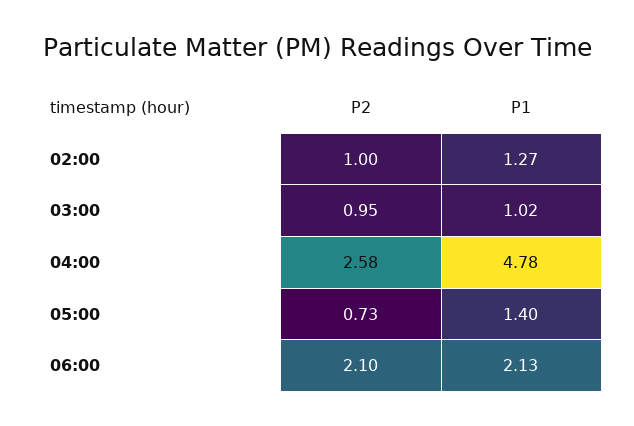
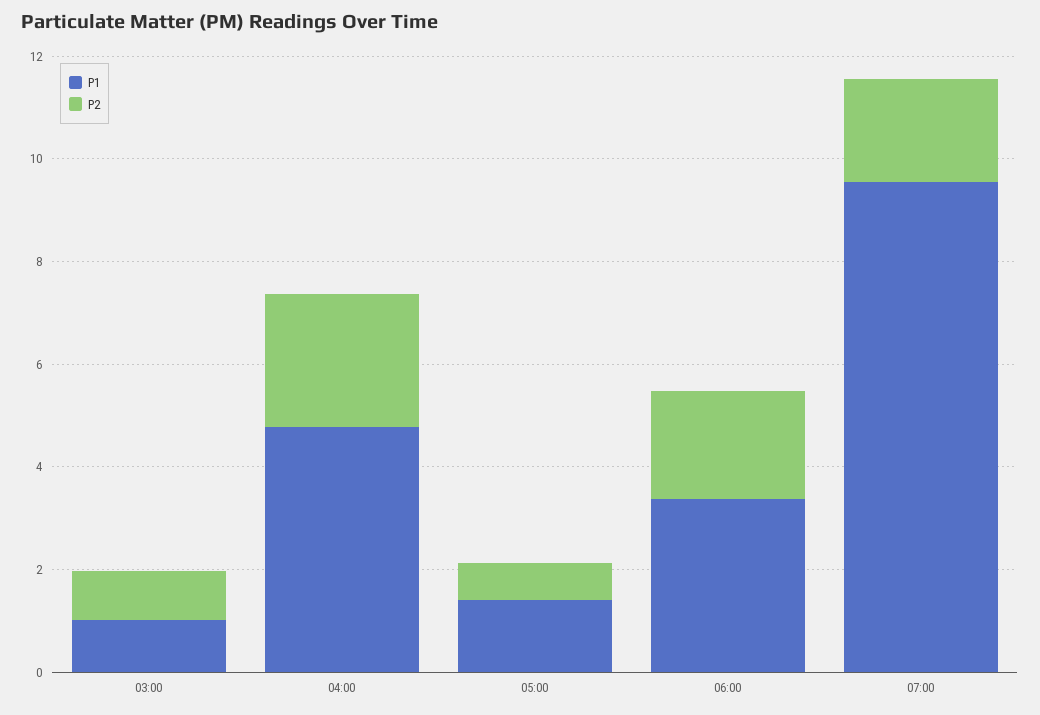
P2, 02:00: 1 -> none
P1, 02:00: 1.27 -> none
P1, 06:00: 2.13 -> 3.5
P1, 07:00: none -> 9.5
P2, 07:00: none -> 2

